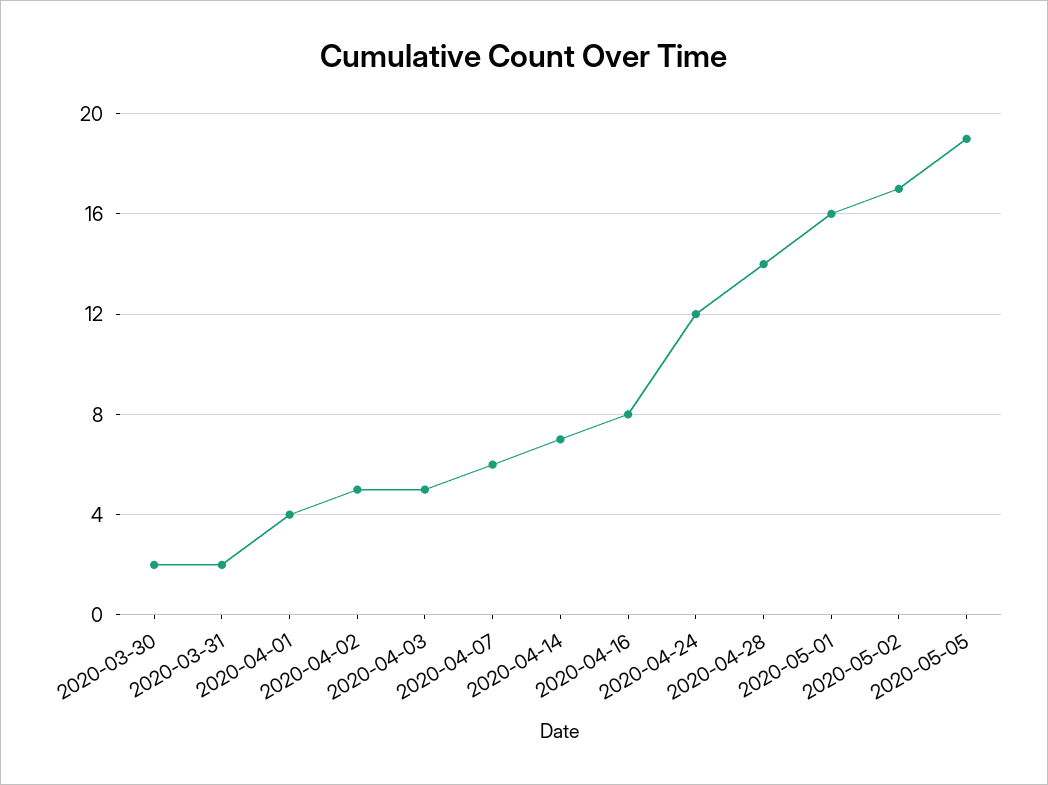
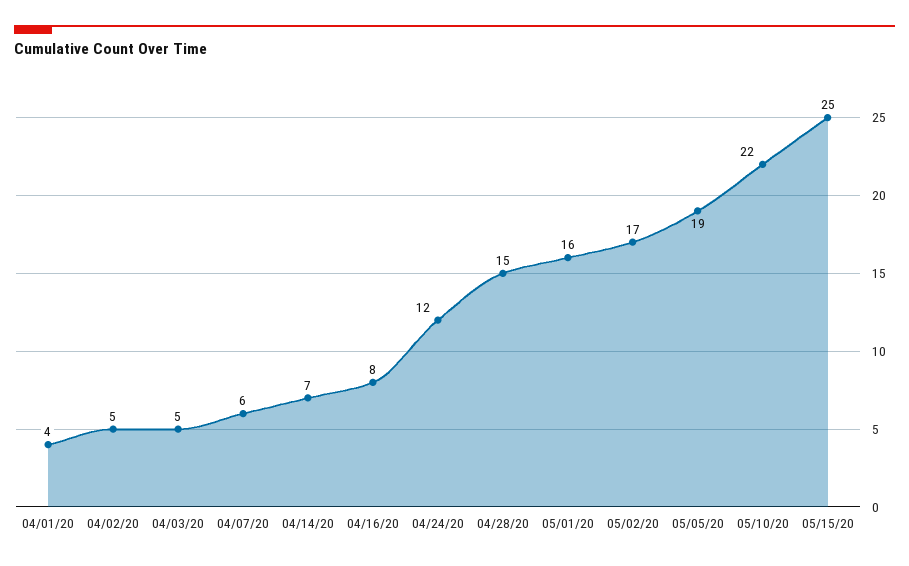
2020-03-30: 2 -> none
2020-03-31: 2 -> none
2020-04-28: 14 -> 15
05/10/20: none -> 22
05/15/20: none -> 25

